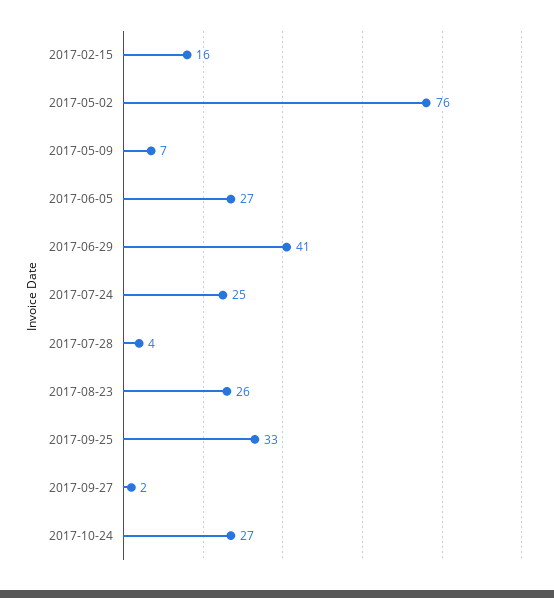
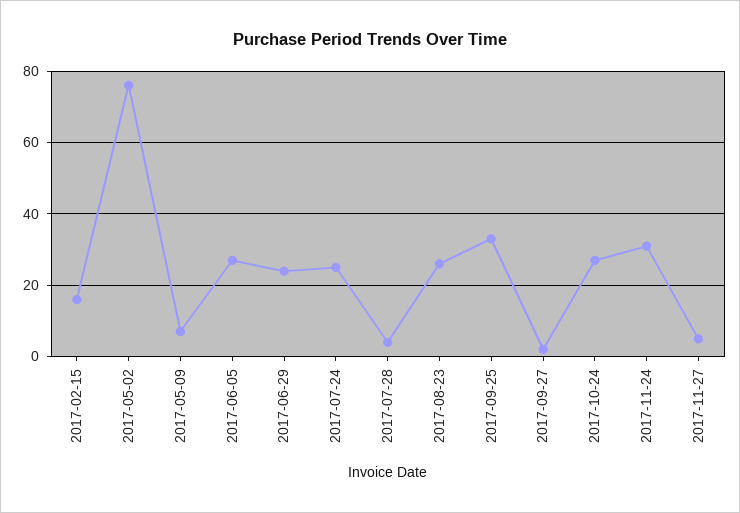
2017-06-29: 41 -> 25
2017-11-24: none -> 30
2017-11-27: none -> 5

